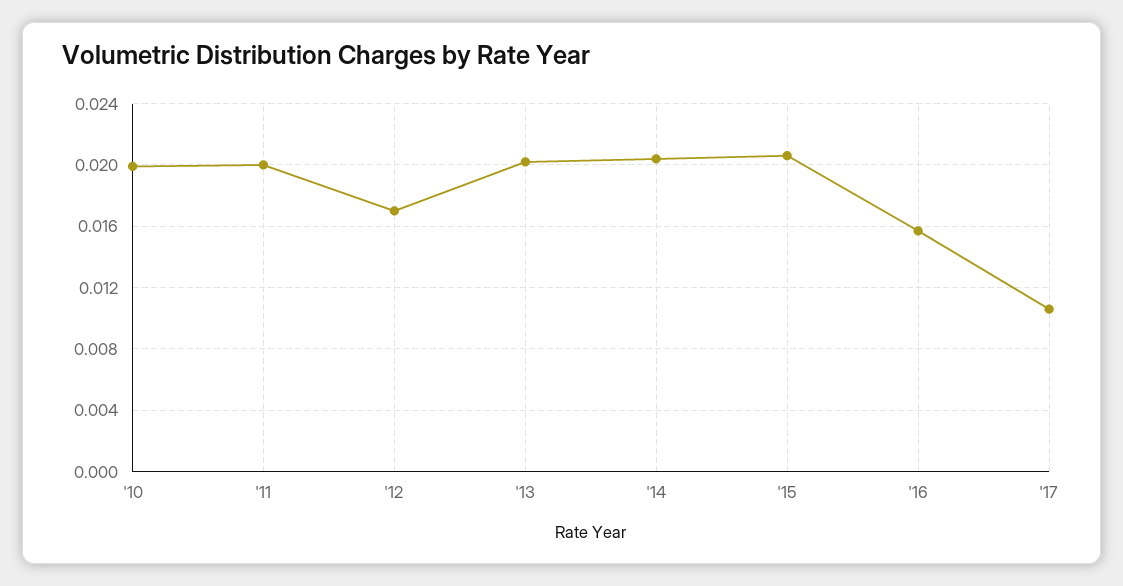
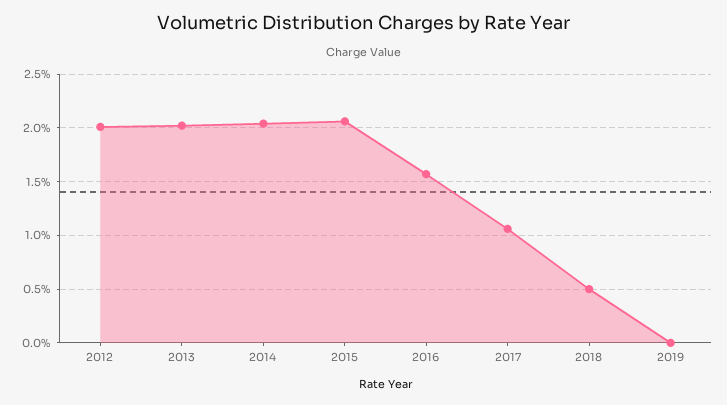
'10: 0.02 -> none
'11: 0.02 -> none
'12: 0.017 -> 0.02
2018: none -> 0.005
2019: none -> 0

